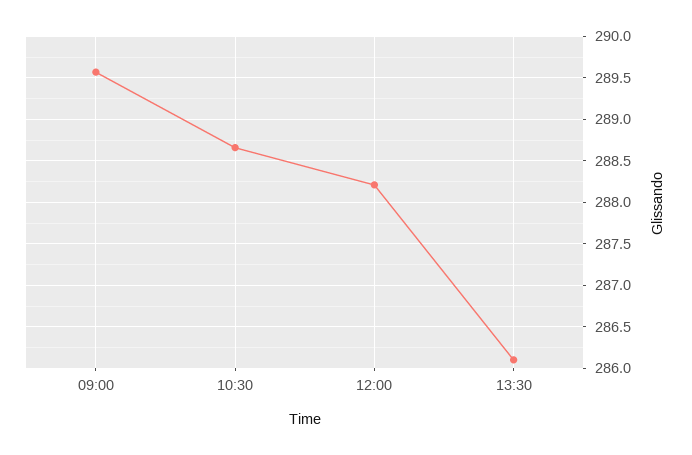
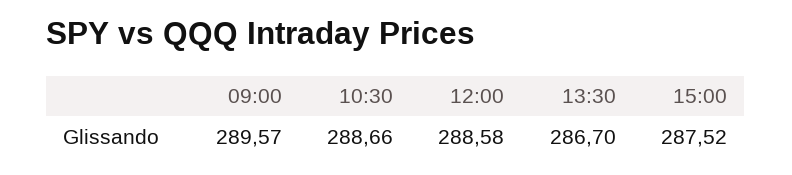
12:00: 288.2 -> 288.58
13:30: 286.1 -> 286.7
15:00: none -> 287.52

